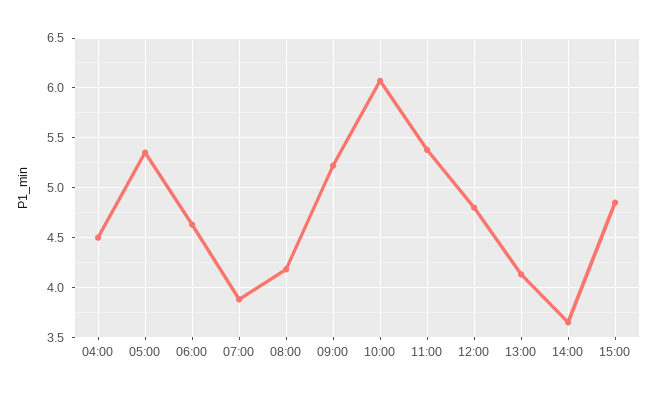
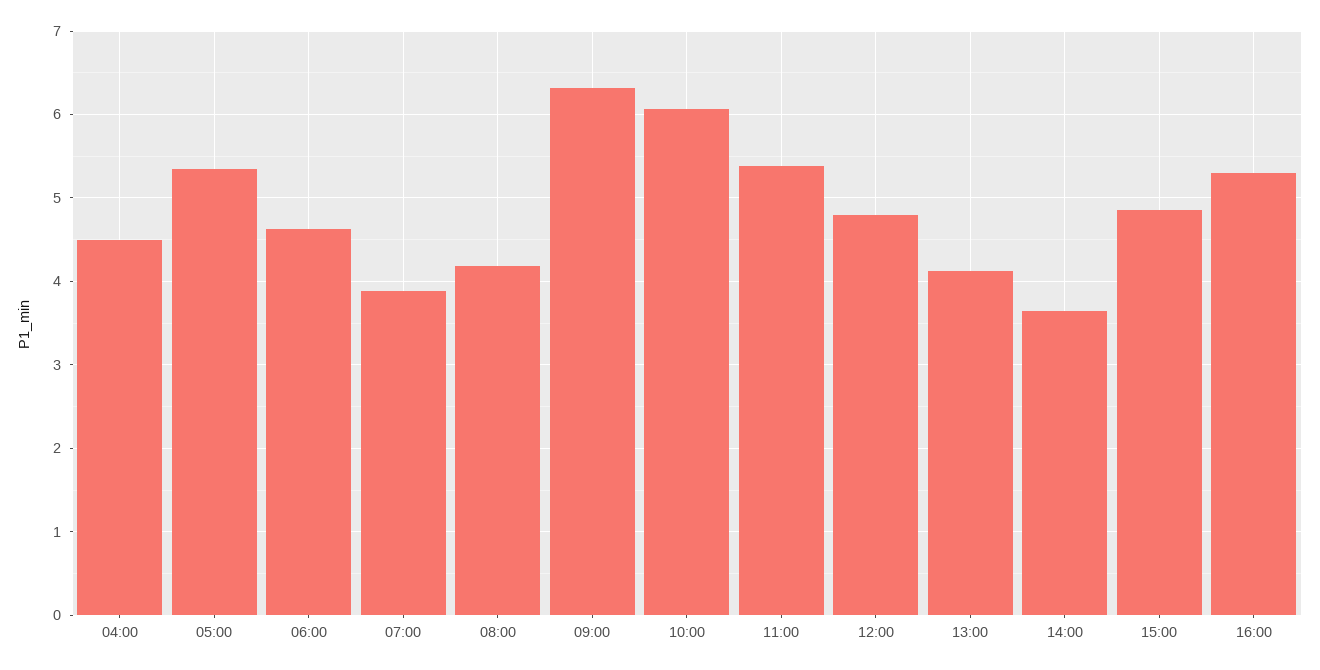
09:00: 5.2 -> 6.3
16:00: none -> 5.3

